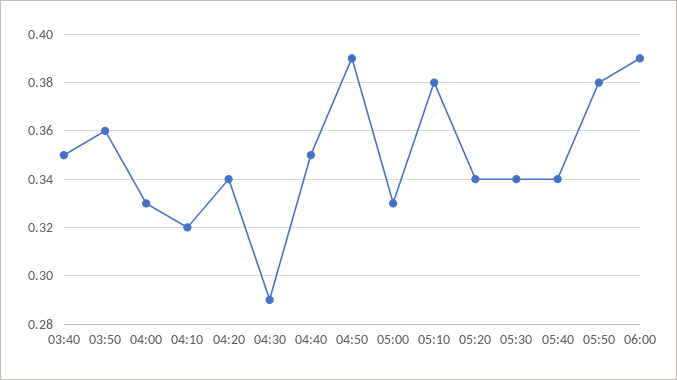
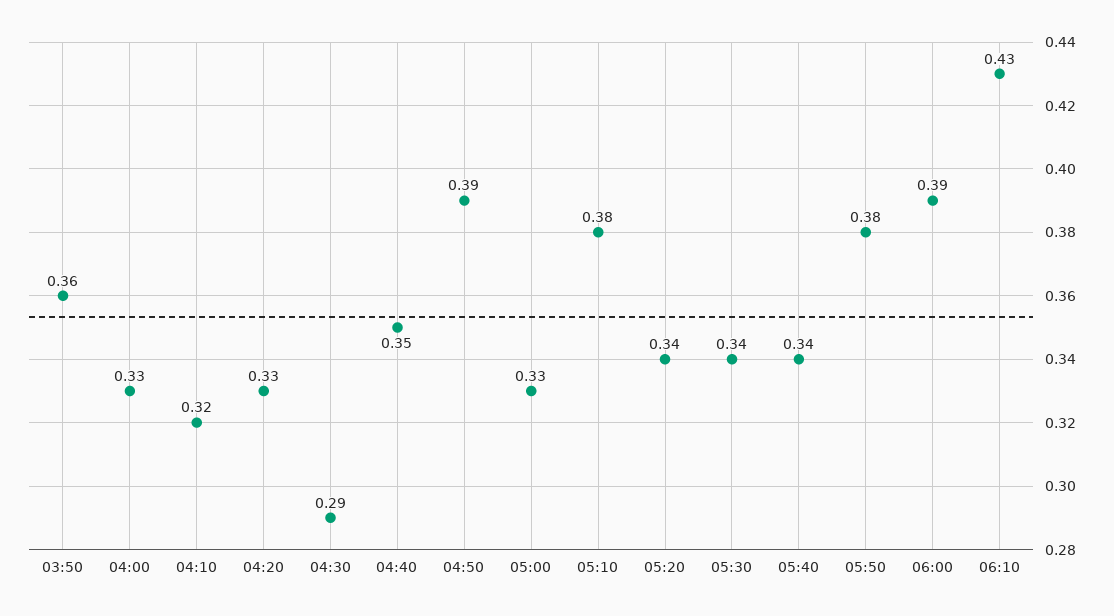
03:40: 0.35 -> none
04:20: 0.34 -> 0.33
06:10: none -> 0.43

